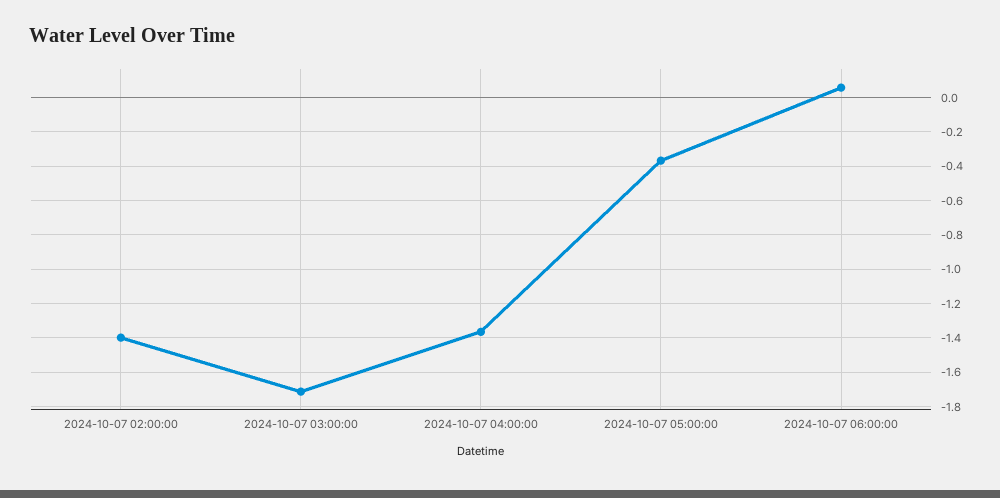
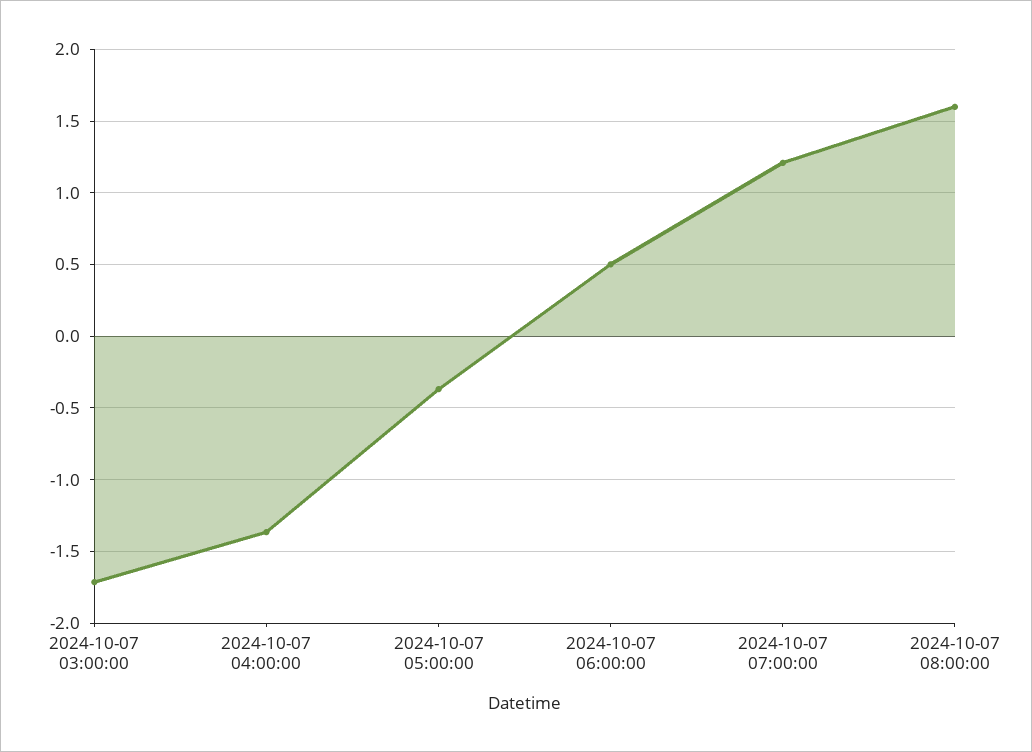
2024-10-07 02:00:00: -1.4 -> none
2024-10-07 06:00:00: 0.05 -> 0.5
2024-10-07 07:00:00: none -> 1.2
2024-10-07 08:00:00: none -> 1.6

